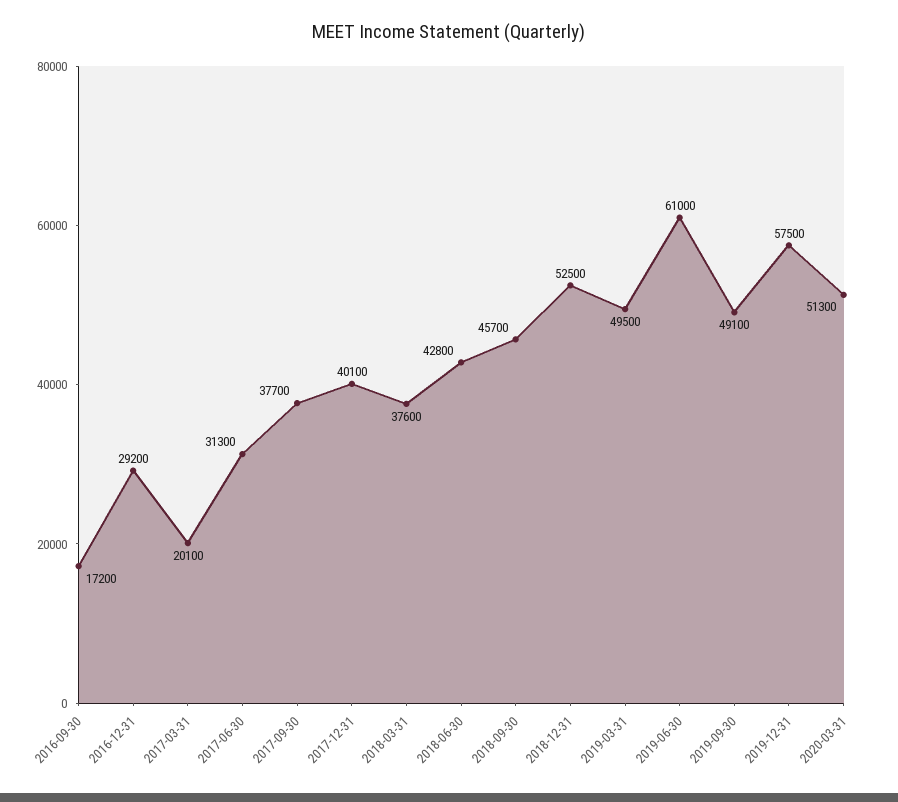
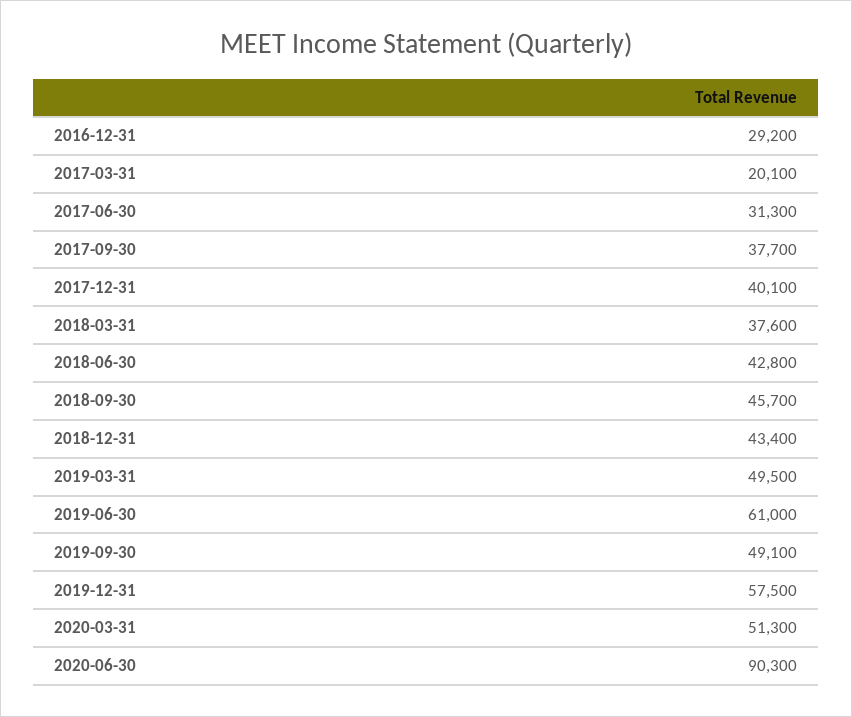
2016-09-30: 17200 -> none
2018-12-31: 52500 -> 43400
2020-06-30: none -> 90300

